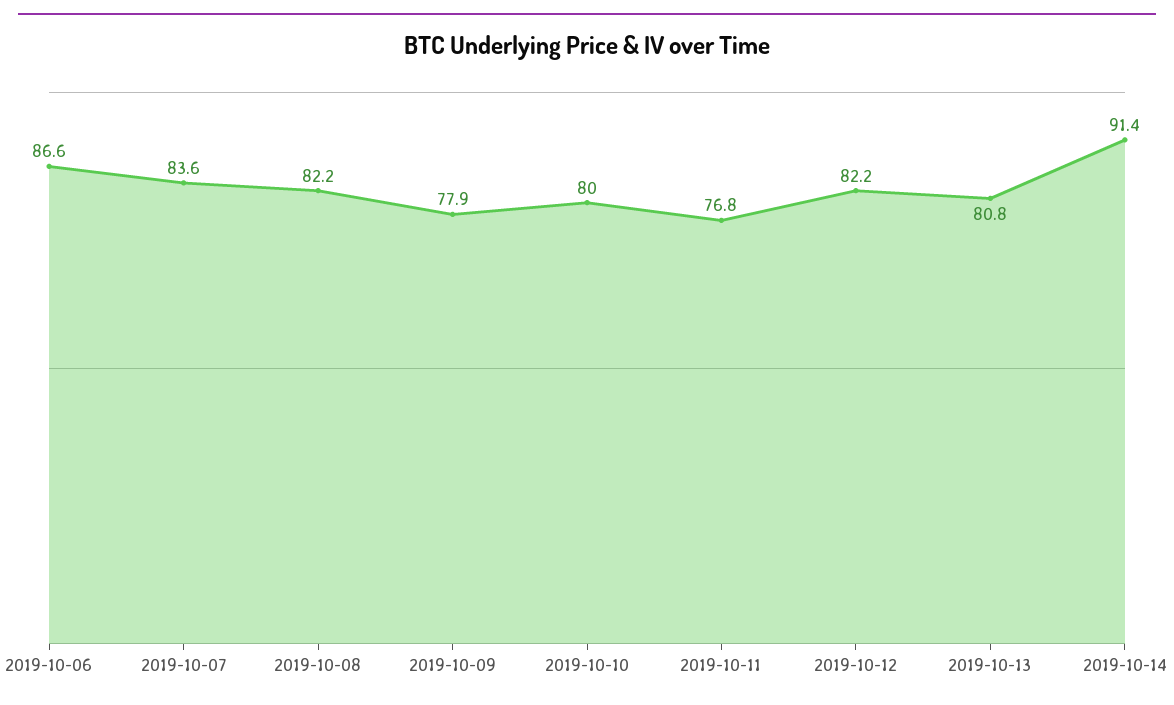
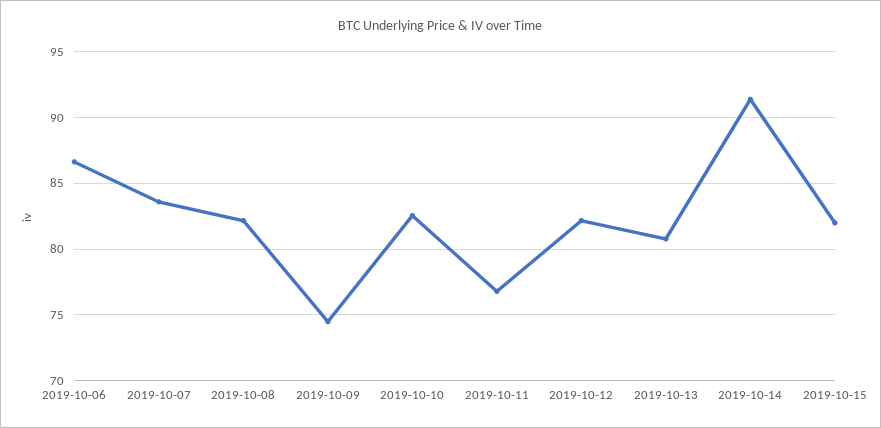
2019-10-09: 77.9 -> 74.5
2019-10-10: 80 -> 82.5
2019-10-15: none -> 82

